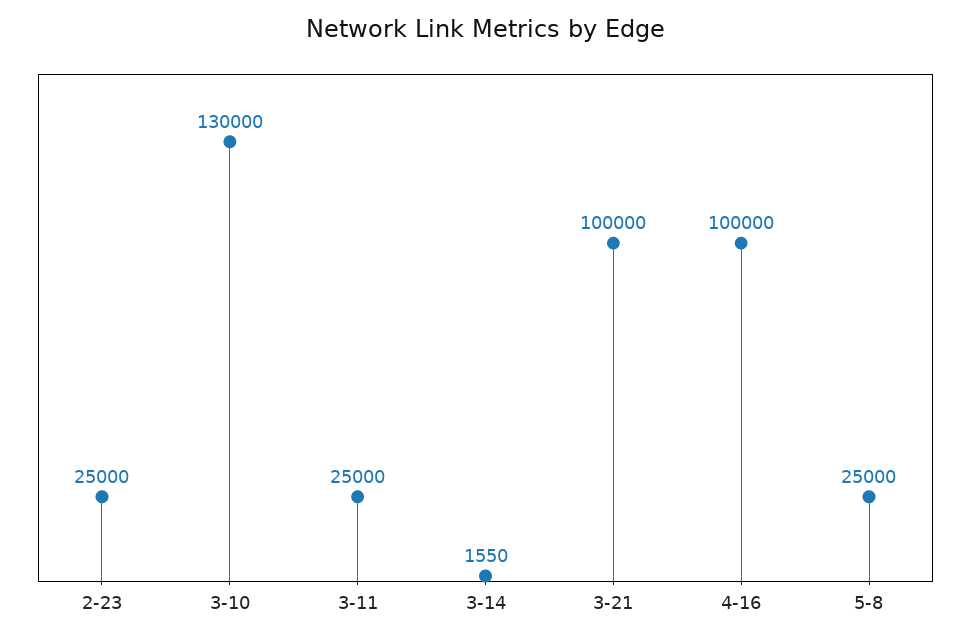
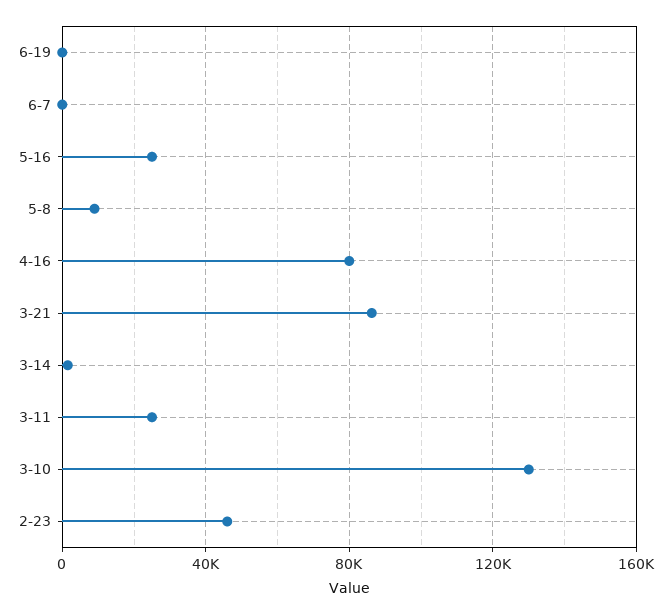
2-23: 25000 -> 45000
3-21: 100000 -> 85000
4-16: 100000 -> 80000
5-8: 25000 -> 10000
6-19: none -> 0
6-7: none -> 0
5-16: none -> 25000

